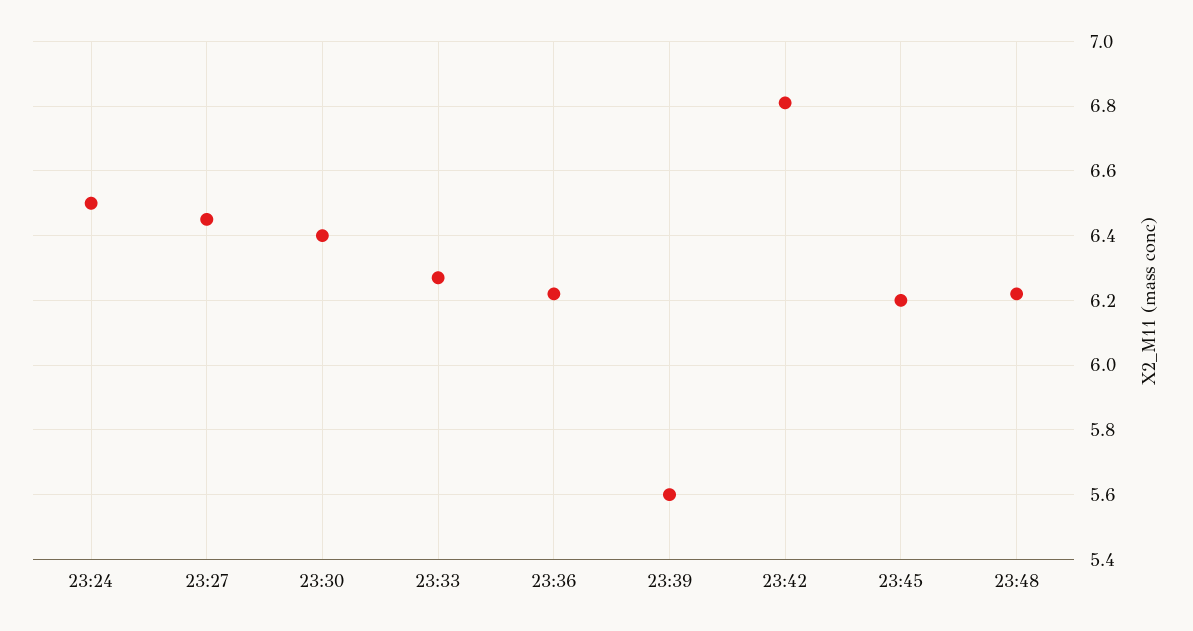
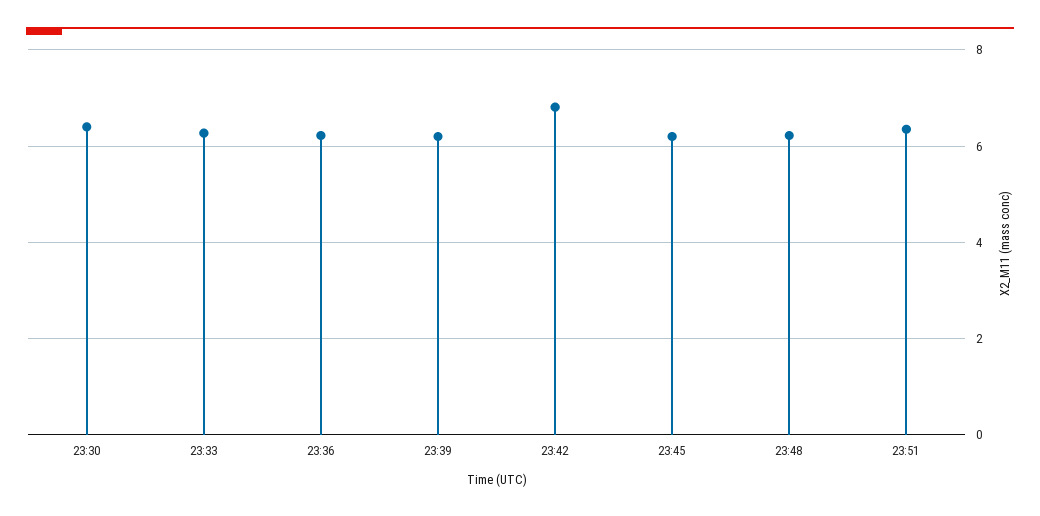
23:24: 6.5 -> none
23:27: 6.45 -> none
23:39: 5.6 -> 6.2
23:51: none -> 6.4

